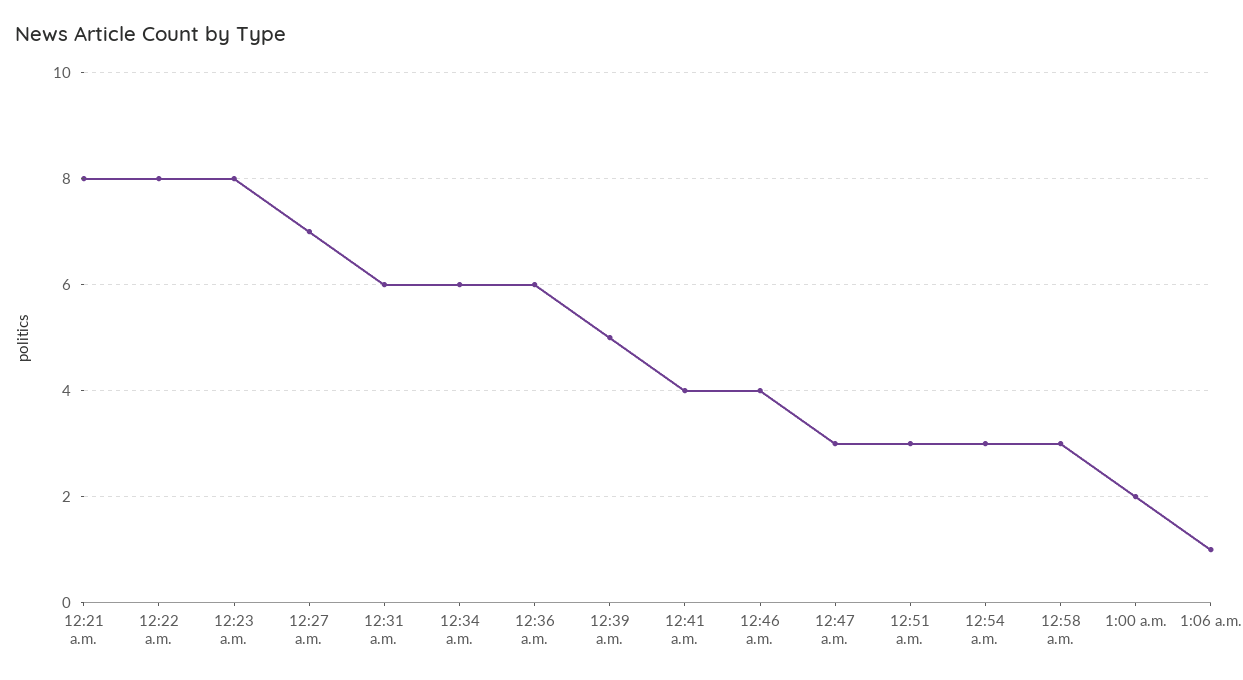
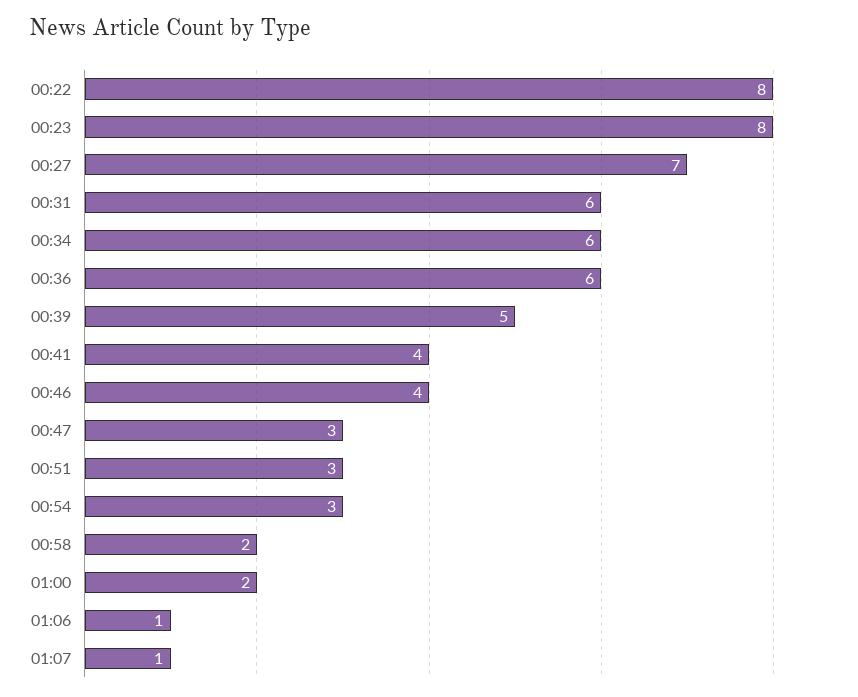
12:21 a.m.: 8 -> none
12:58 a.m.: 3 -> 2
01:07: none -> 1

